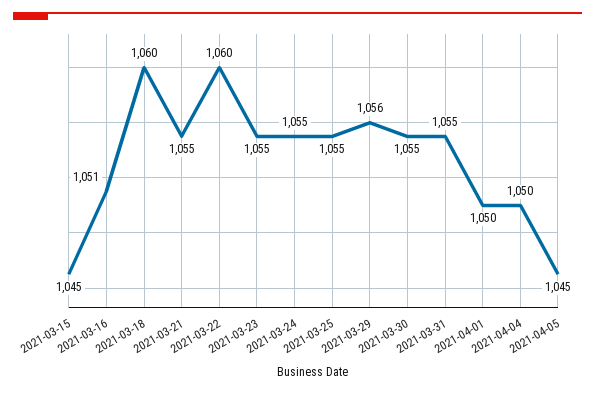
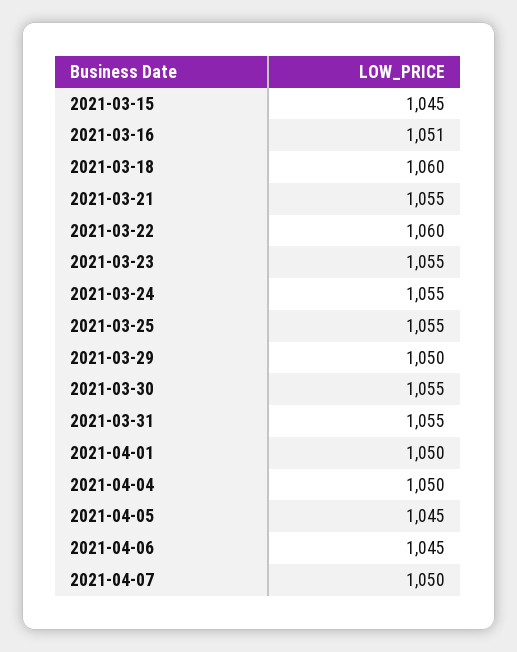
2021-03-29: 1056 -> 1050
2021-04-06: none -> 1045
2021-04-07: none -> 1050

